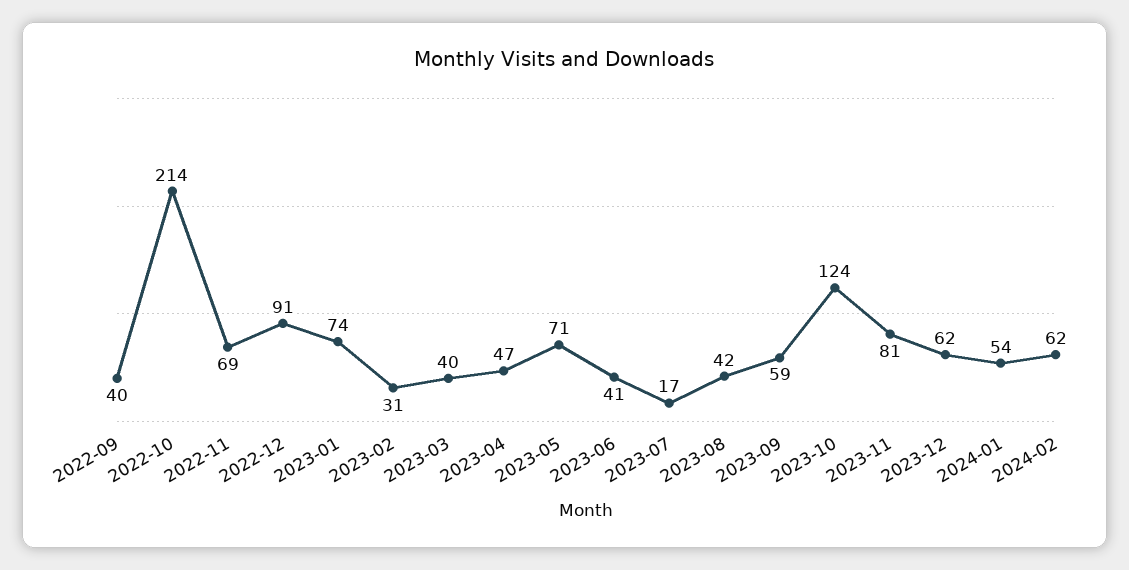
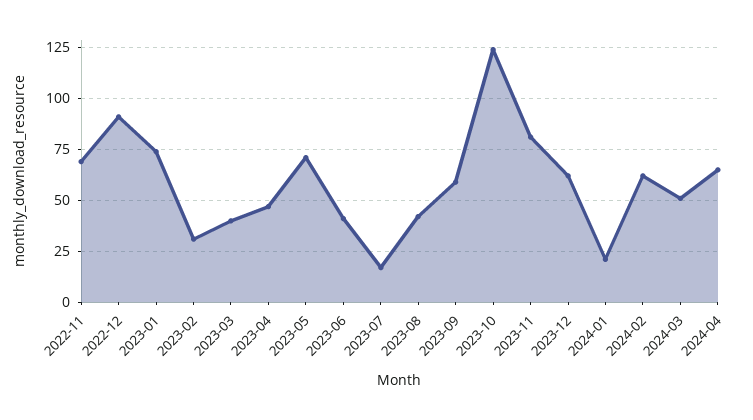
2022-09: 40 -> none
2022-10: 214 -> none
2024-01: 54 -> 20
2024-03: none -> 50
2024-04: none -> 65

